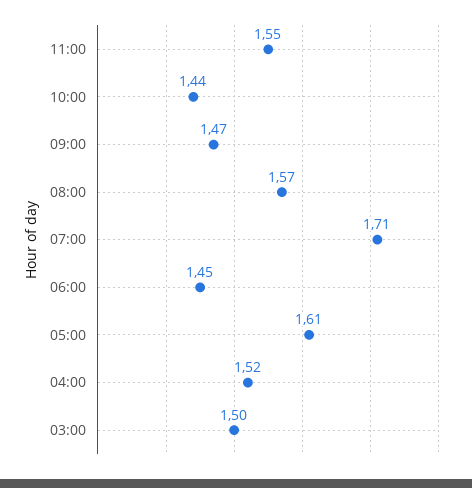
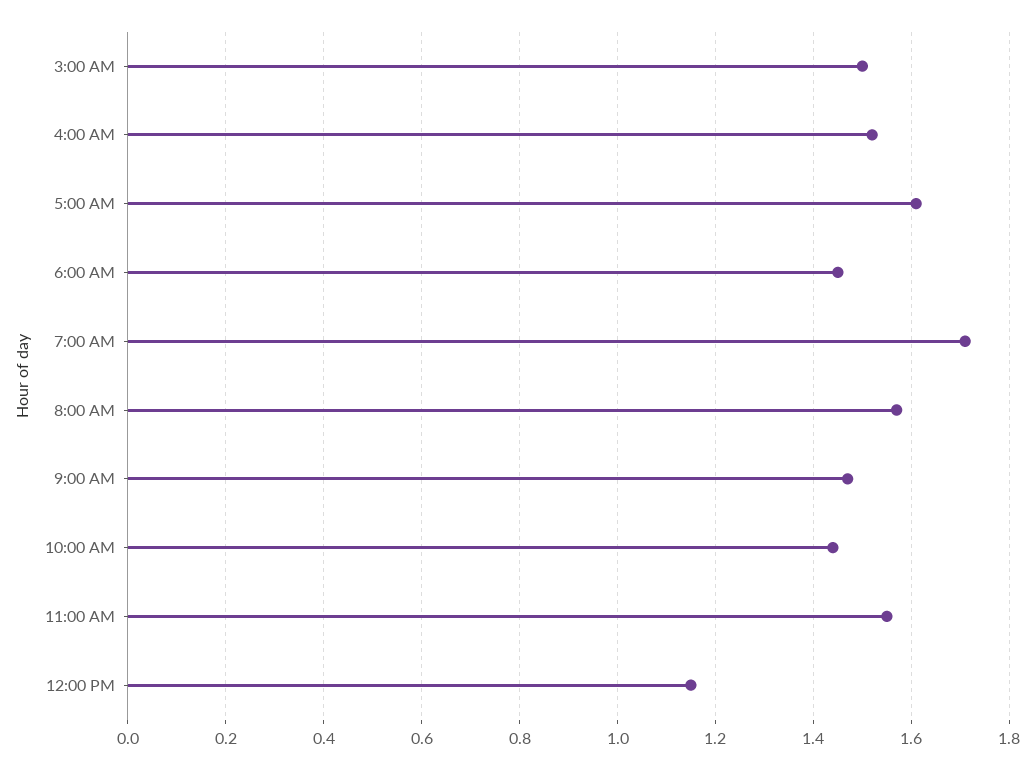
12:00 PM: none -> 1.15

